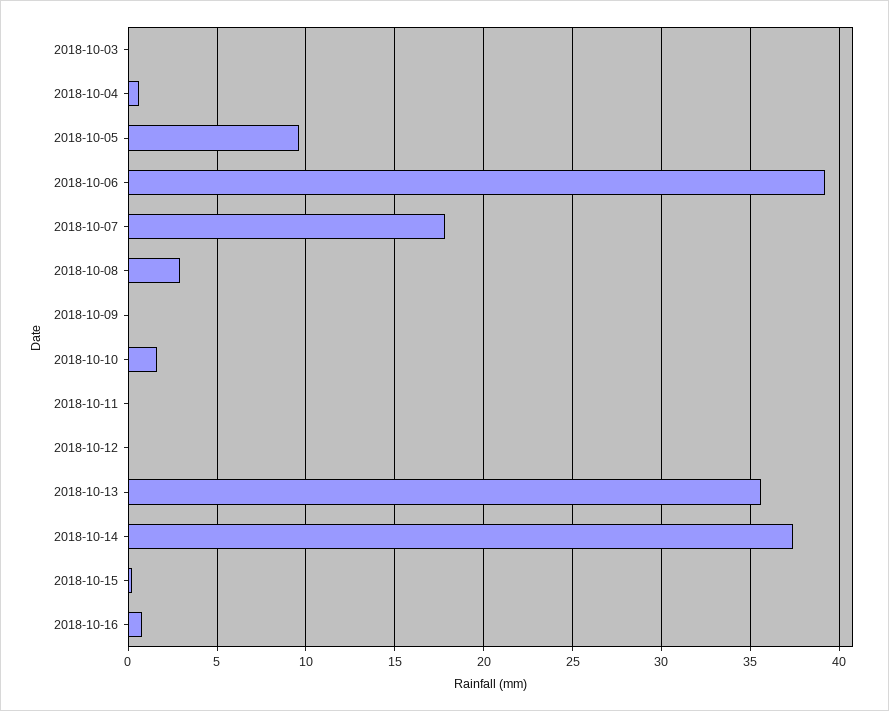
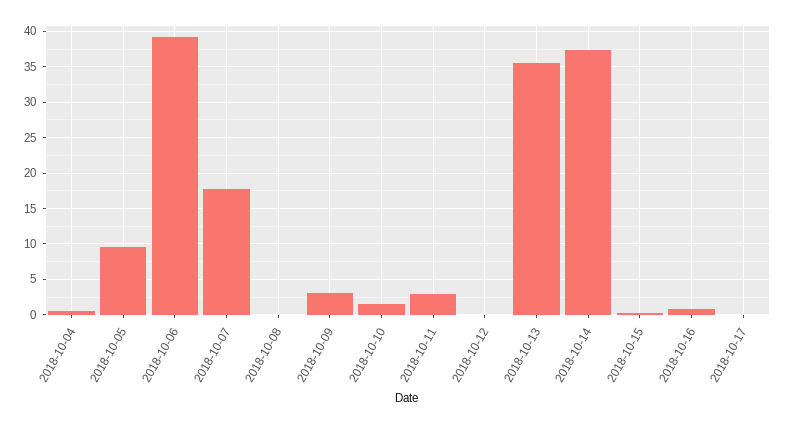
2018-10-03: 0 -> none
2018-10-08: 3 -> 0
2018-10-09: 0 -> 3
2018-10-11: 0 -> 3
2018-10-17: none -> 0

